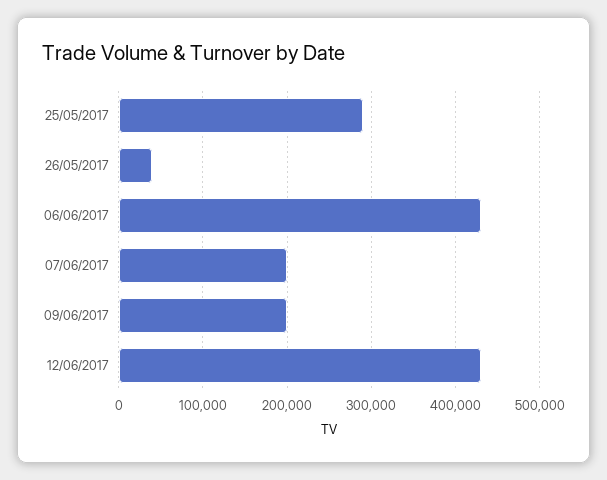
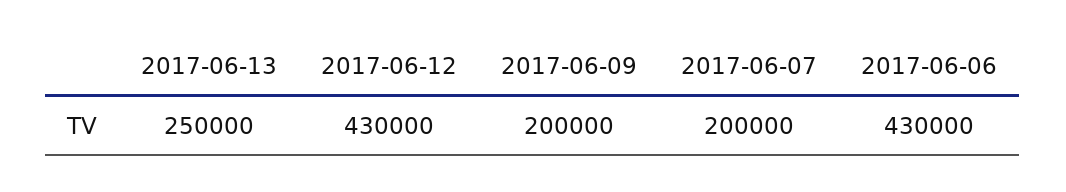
25/05/2017: 290000 -> none
26/05/2017: 40000 -> none
2017-06-13: none -> 250000

